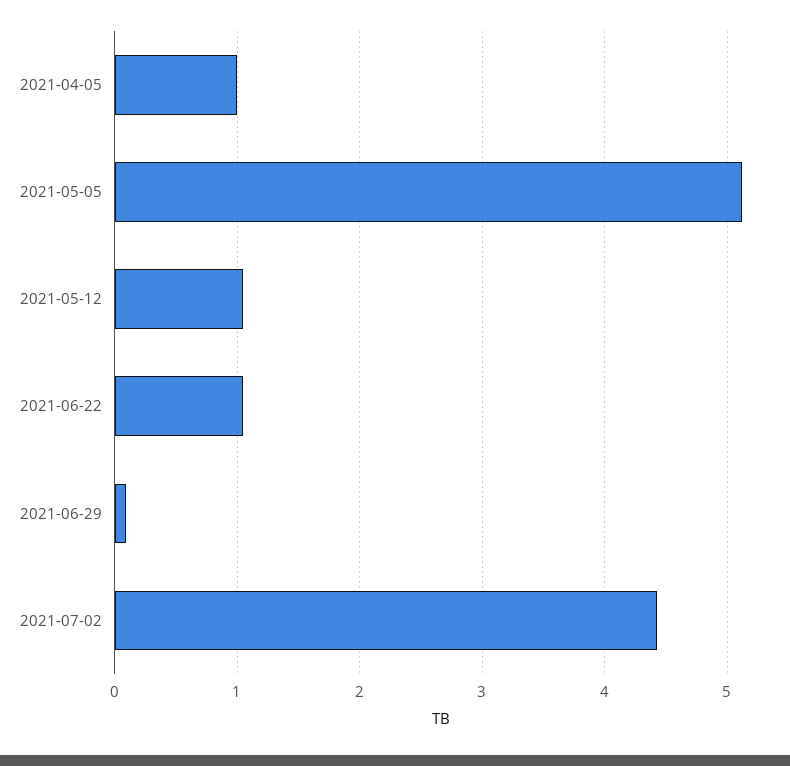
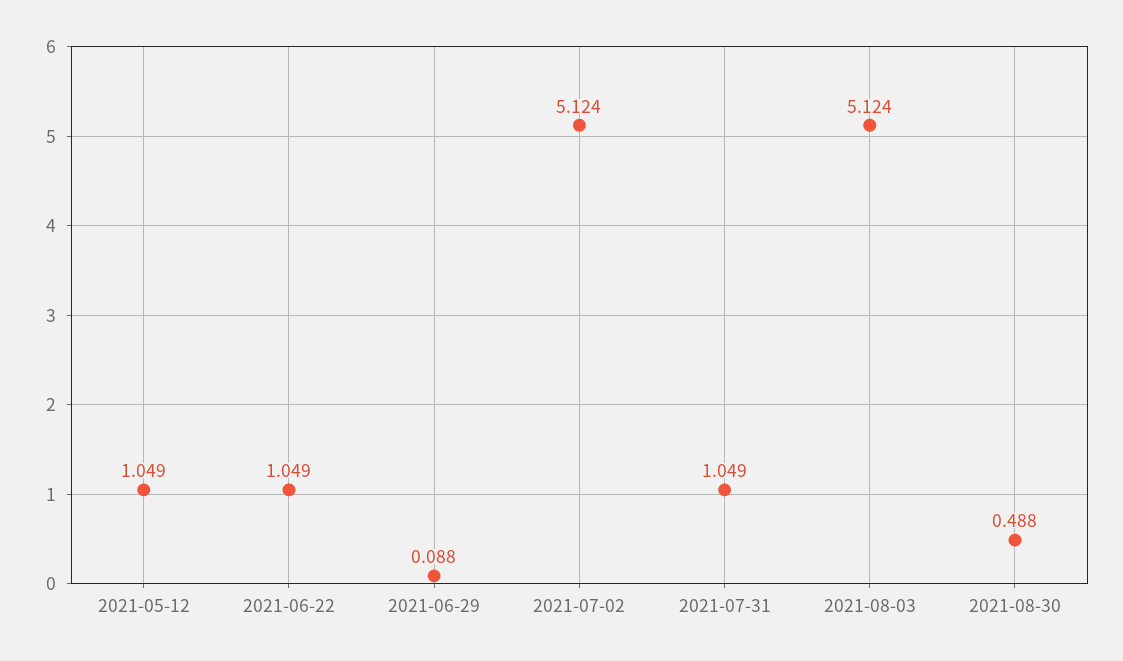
2021-04-05: 1 -> none
2021-05-05: 5.1 -> none
2021-07-02: 4.4 -> 5.124
2021-07-31: none -> 1.049
2021-08-03: none -> 5.124
2021-08-30: none -> 0.488

